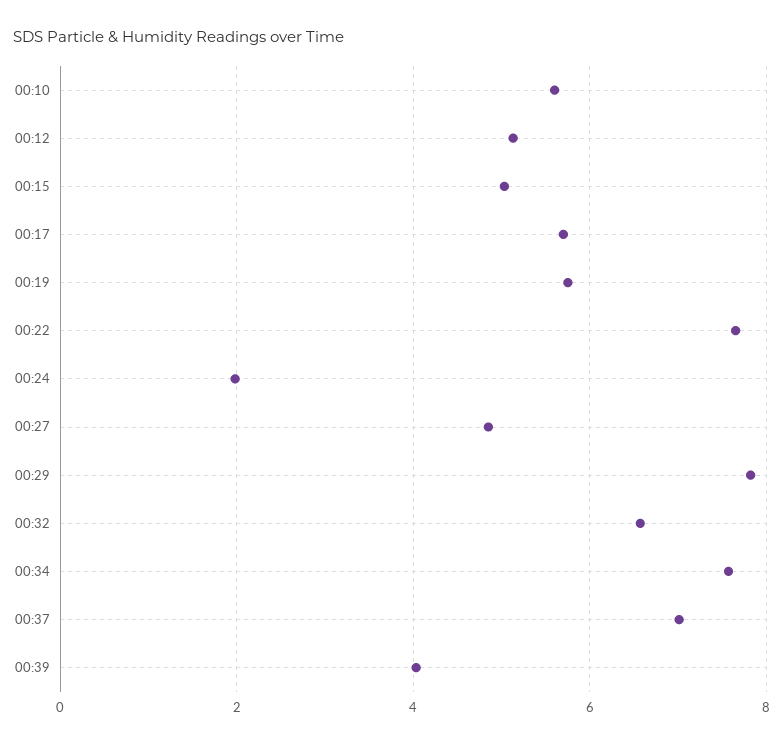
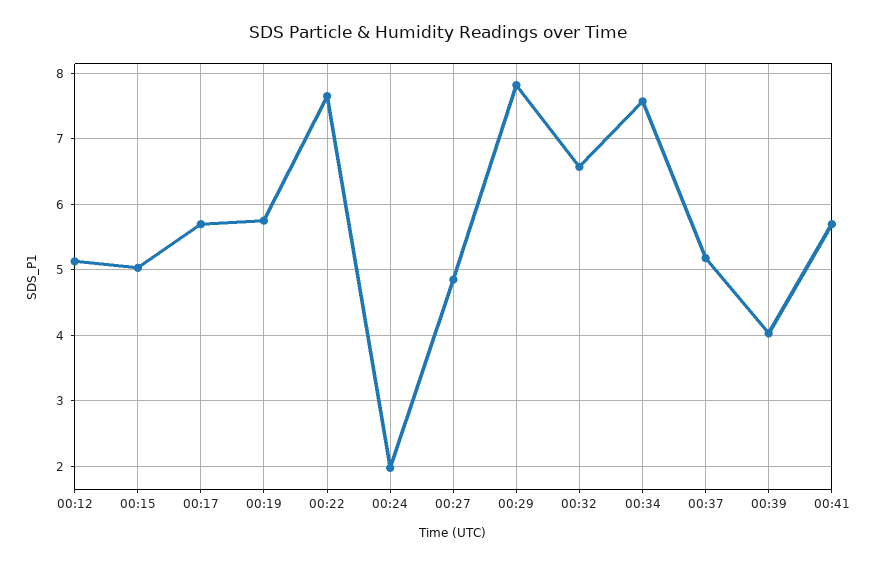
00:10: 5.6 -> none
00:37: 7 -> 5.2
00:41: none -> 5.7

